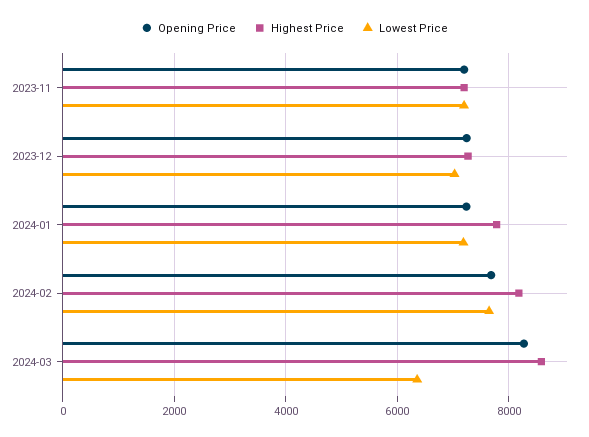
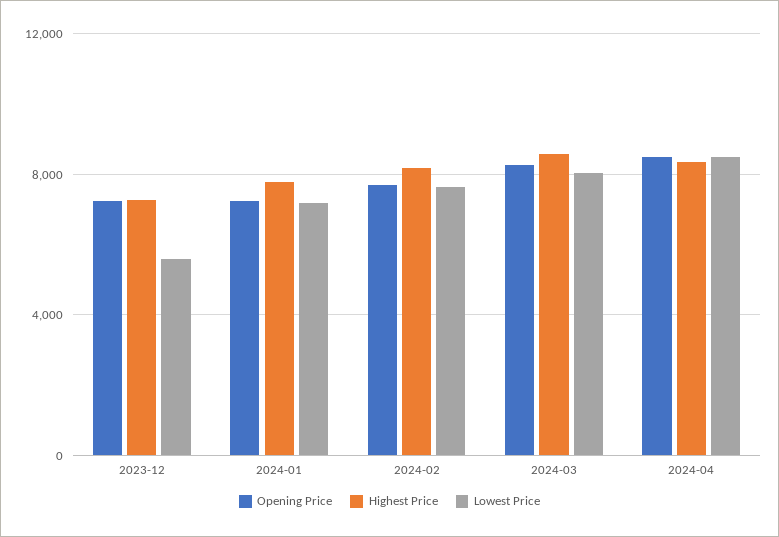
Opening Price, 2023-11: 7200 -> none
Highest Price, 2023-11: 7200 -> none
Lowest Price, 2023-11: 7200 -> none
Lowest Price, 2023-12: 7000 -> 5500
Lowest Price, 2024-03: 6400 -> 8000
Opening Price, 2024-04: none -> 8500
Highest Price, 2024-04: none -> 8500
Lowest Price, 2024-04: none -> 8500

